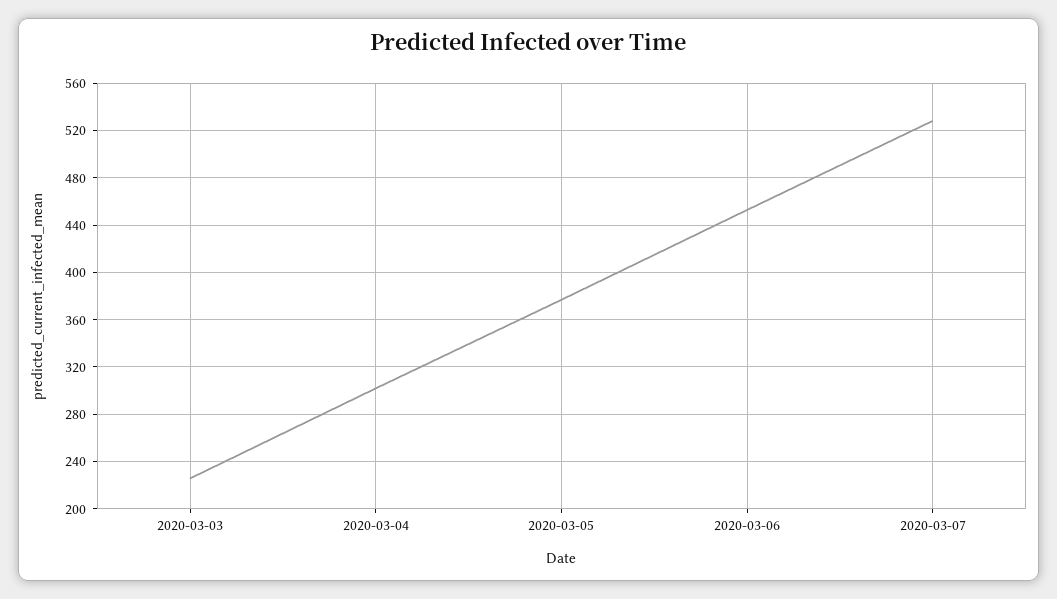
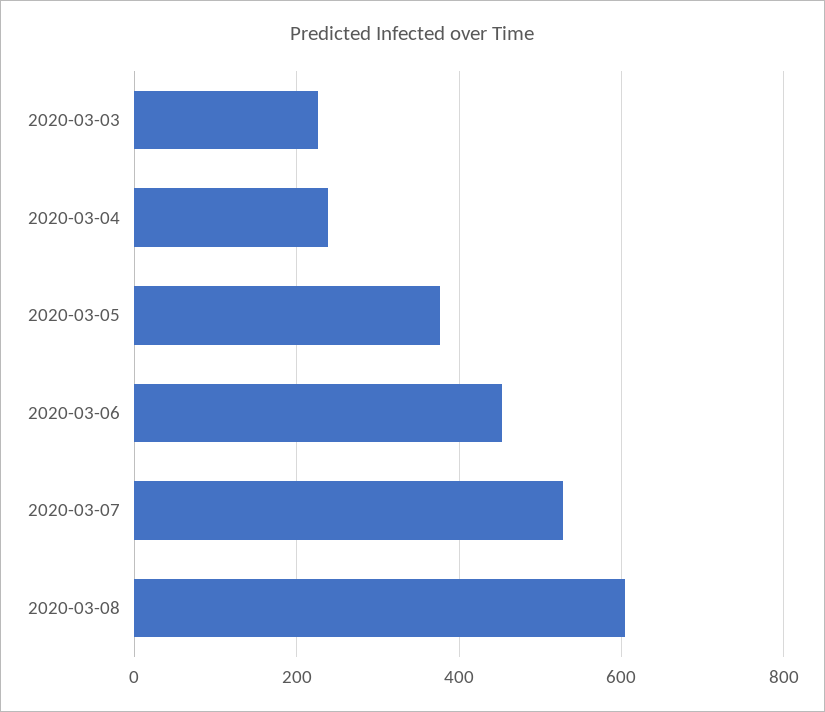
2020-03-04: 300 -> 240
2020-03-08: none -> 600

